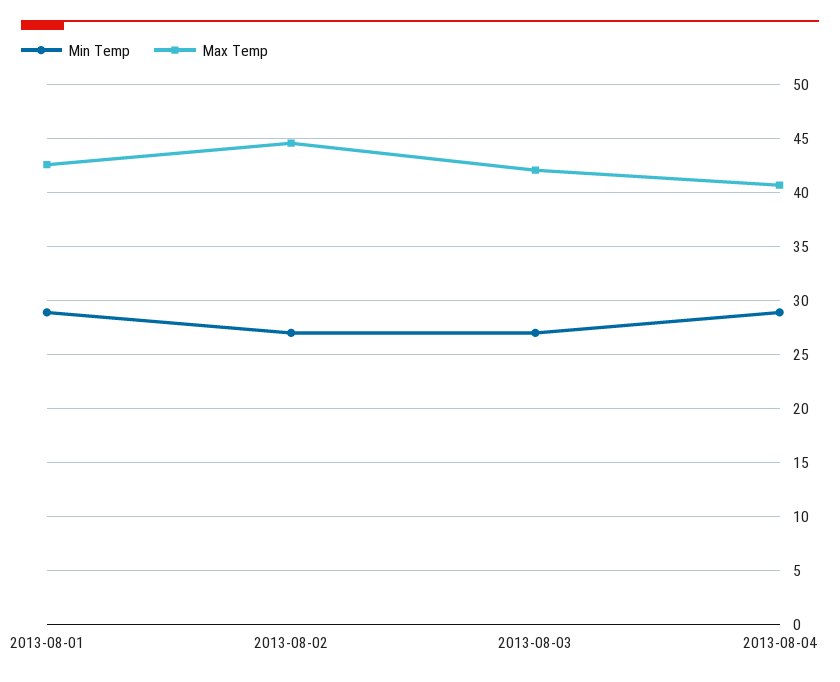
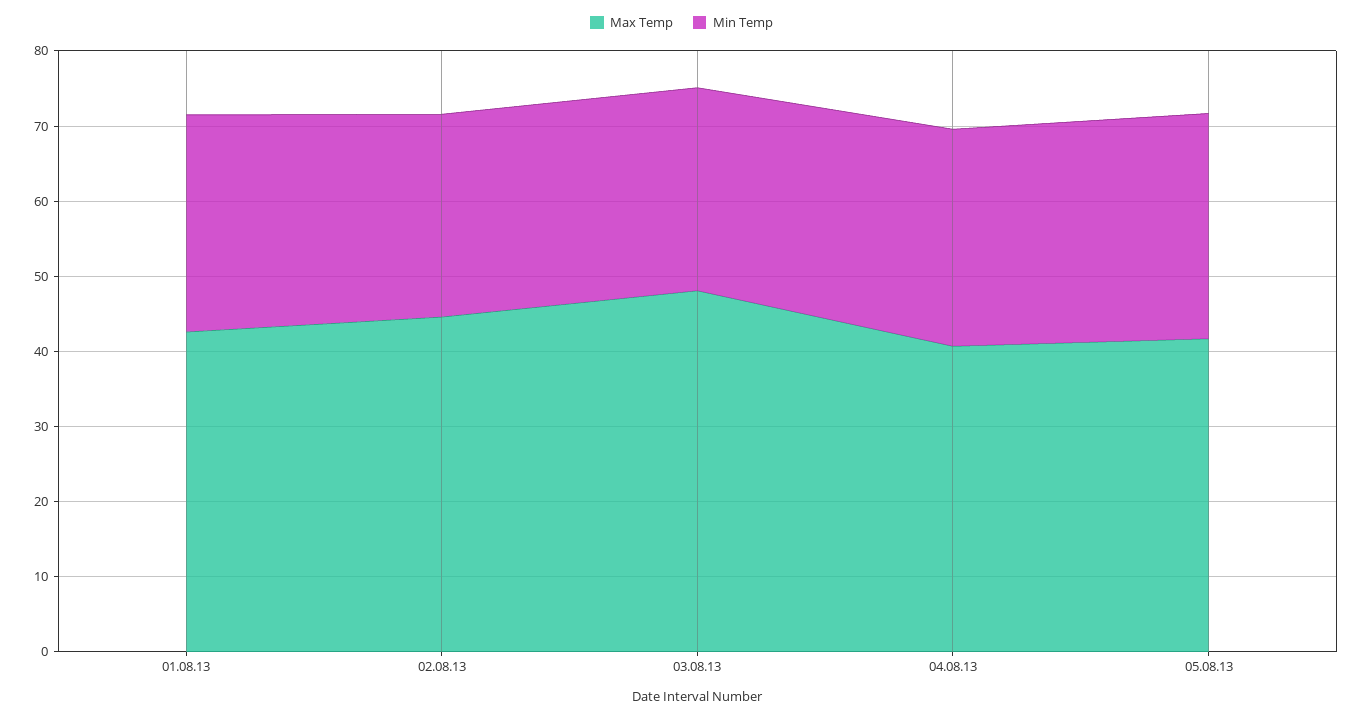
Max Temp, 2013-08-03: 42 -> 48
Max Temp, 05.08.13: none -> 42
Min Temp, 05.08.13: none -> 30

